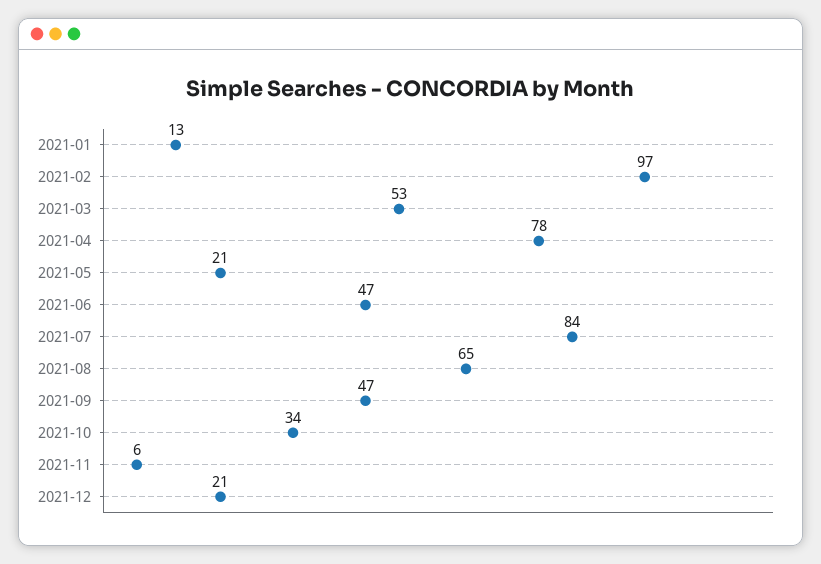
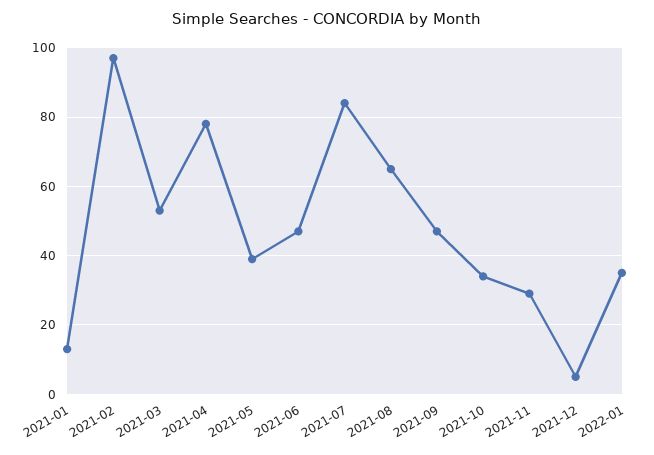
2021-05: 21 -> 40
2021-11: 6 -> 30
2021-12: 21 -> 5
2022-01: none -> 35

